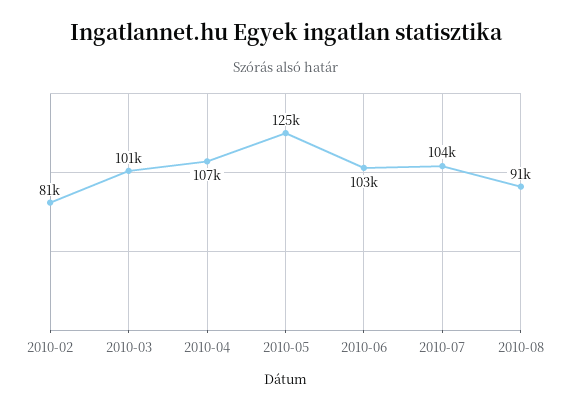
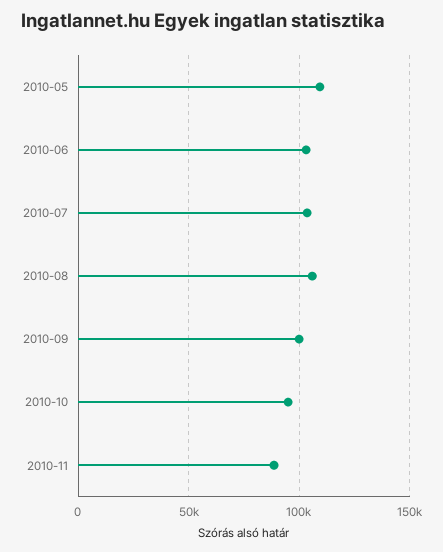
2010-02: 81000 -> none
2010-03: 101000 -> none
2010-04: 107000 -> none
2010-05: 125000 -> 110000
2010-08: 91000 -> 105000
2010-09: none -> 100000
2010-10: none -> 95000
2010-11: none -> 90000

